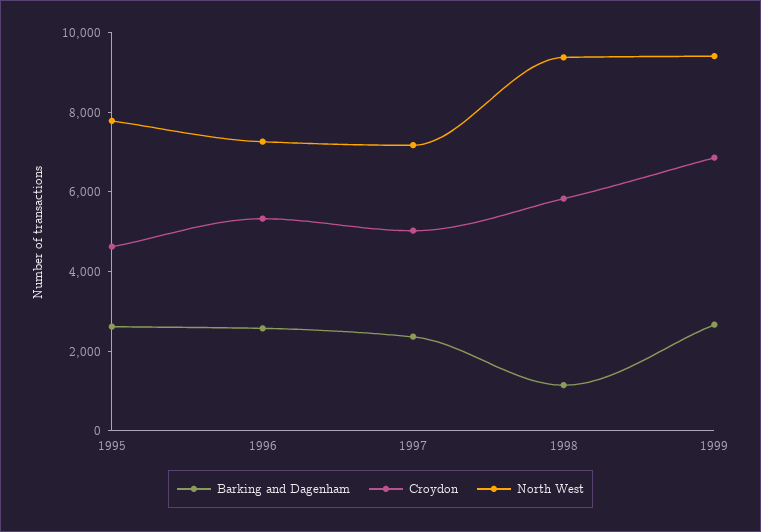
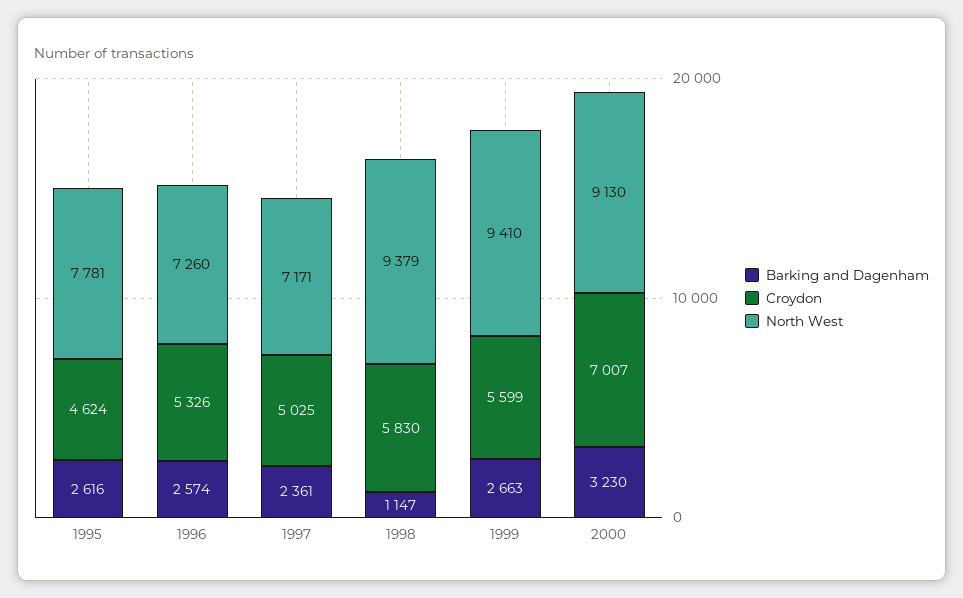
Croydon, 1999: 7000 -> 5599
Barking and Dagenham, 2000: none -> 3230
Croydon, 2000: none -> 7007
North West, 2000: none -> 9130

